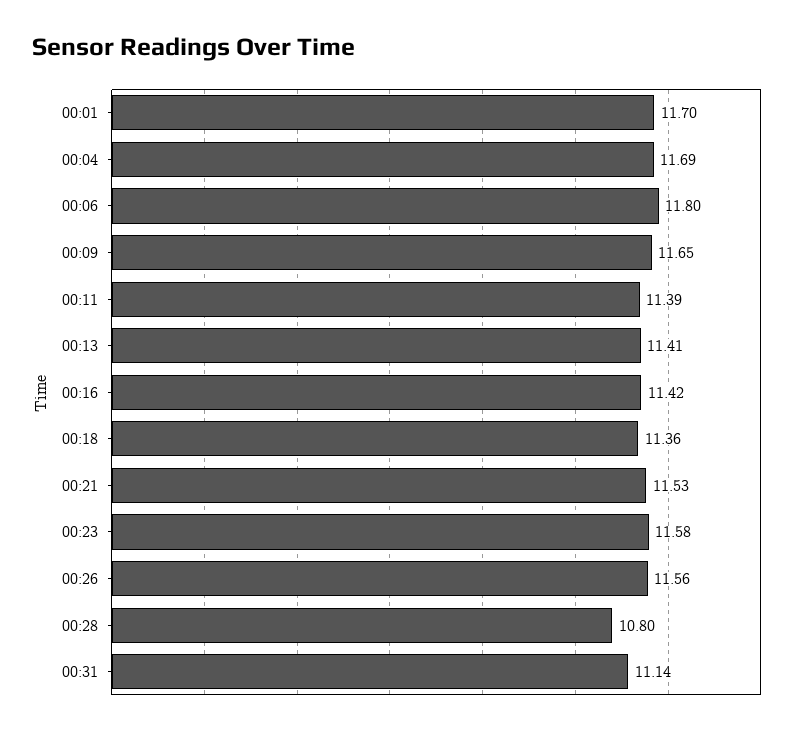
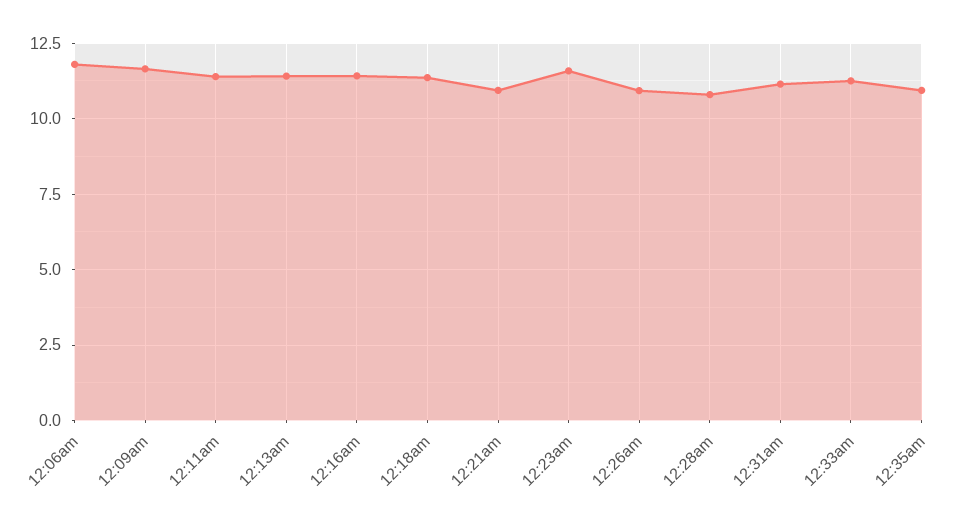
00:01: 11.7 -> none
00:04: 11.69 -> none
00:21: 11.53 -> 11
00:26: 11.56 -> 11
12:33am: none -> 11.25
12:35am: none -> 11

